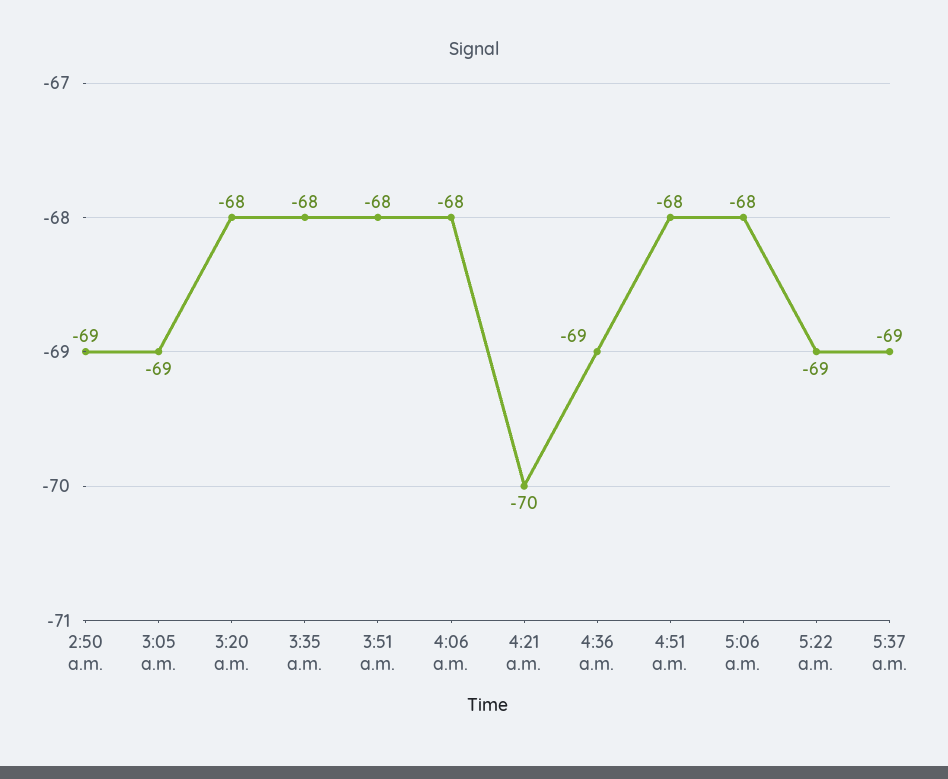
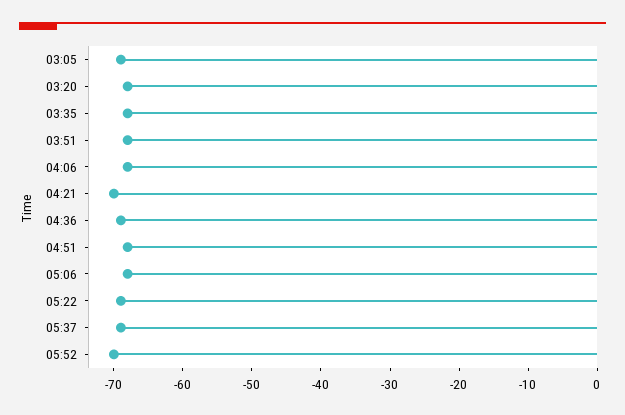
2:50 a.m.: -69 -> none
05:52: none -> -70

